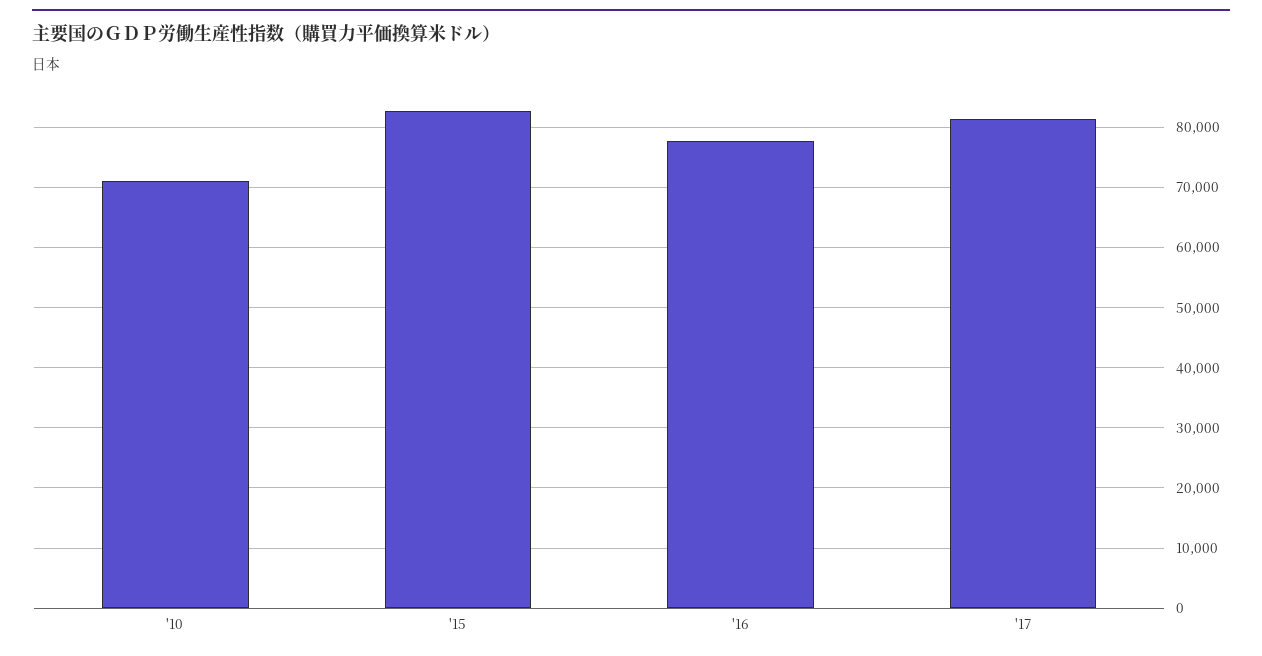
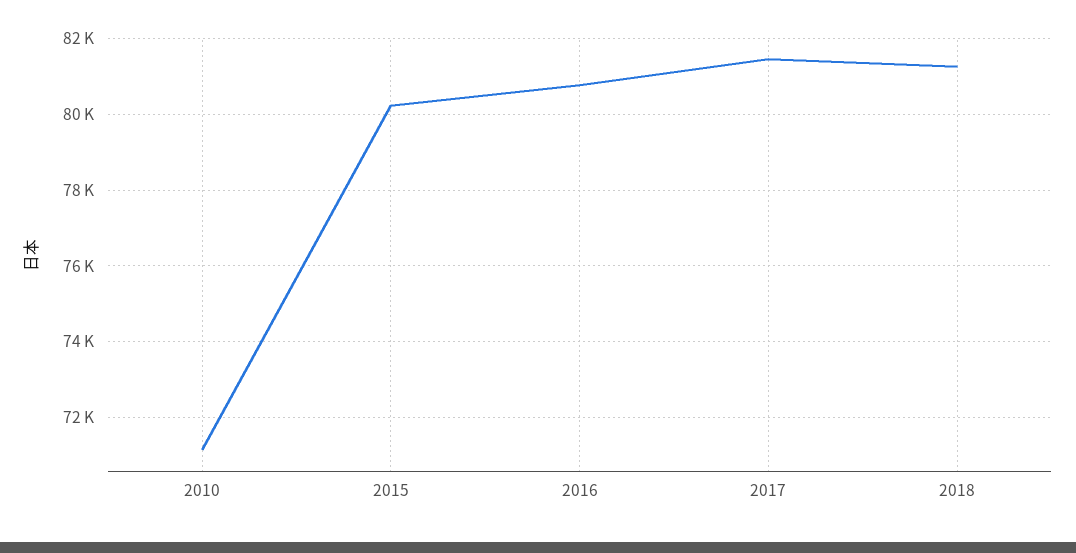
'15: 83000 -> 80200
'16: 78000 -> 80800
2018: none -> 81200

